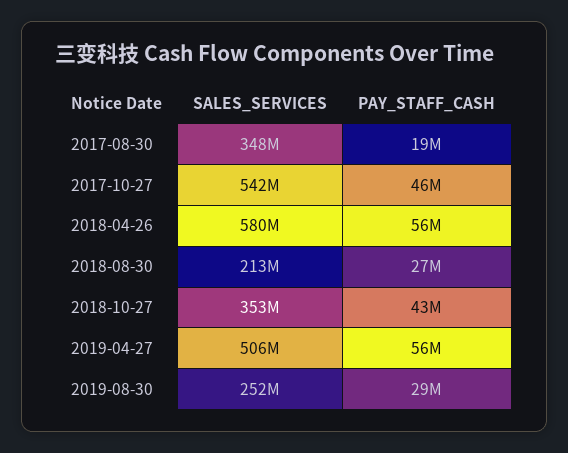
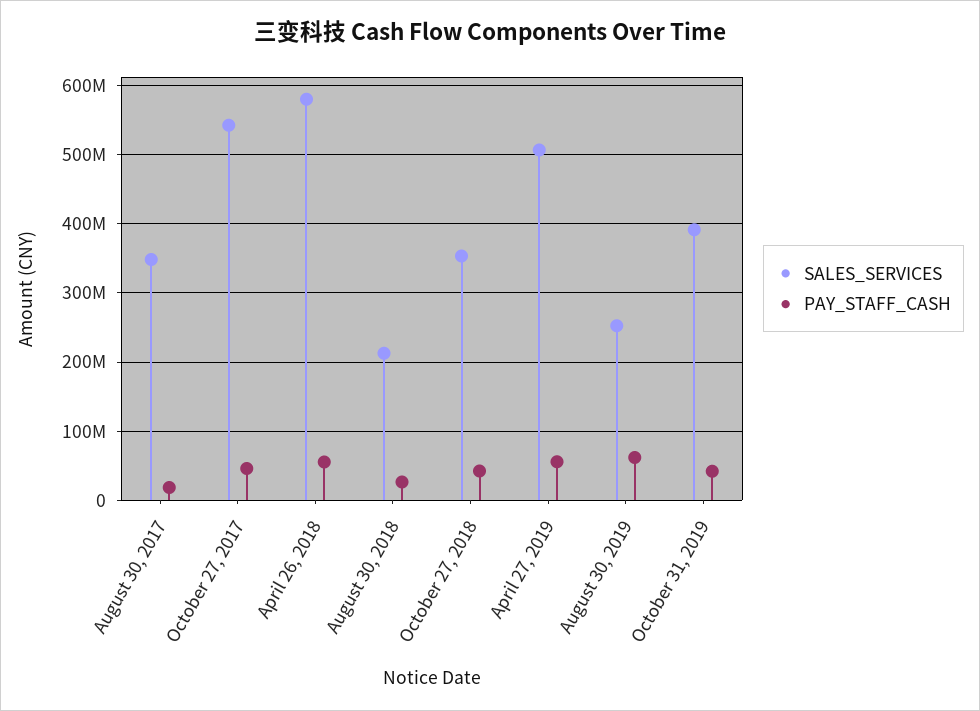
PAY_STAFF_CASH, 2019-08-30: 29000000 -> 60000000
SALES_SERVICES, October 31, 2019: none -> 390000000
PAY_STAFF_CASH, October 31, 2019: none -> 40000000

